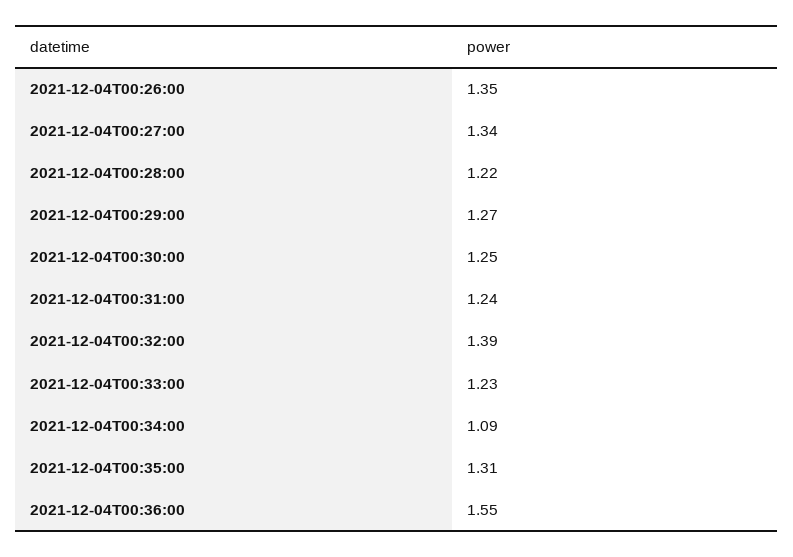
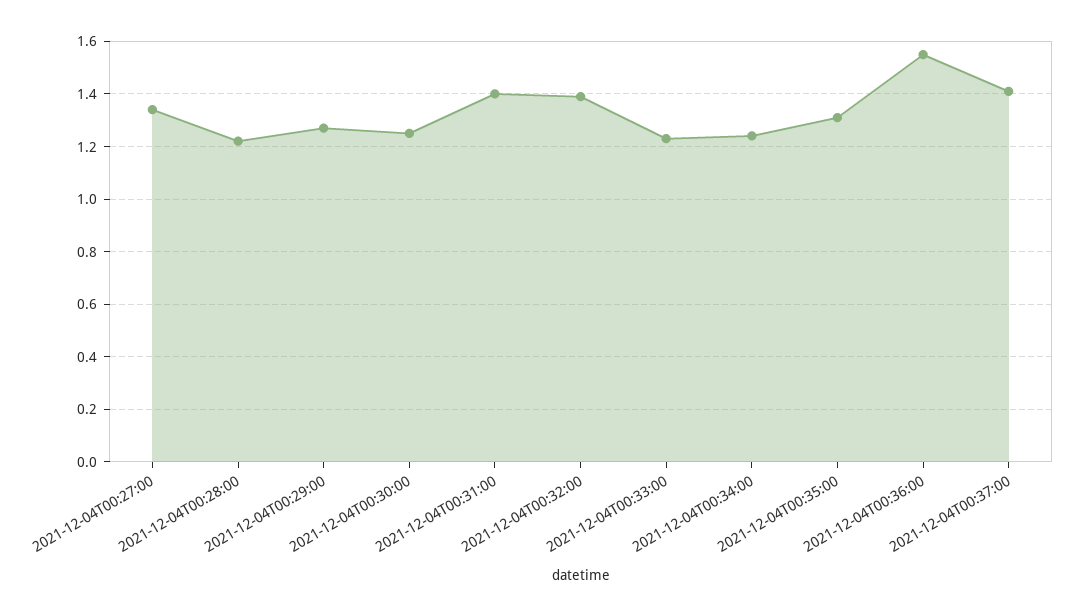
2021-12-04T00:26:00: 1.35 -> none
2021-12-04T00:31:00: 1.24 -> 1.4
2021-12-04T00:34:00: 1.09 -> 1.25
2021-12-04T00:37:00: none -> 1.4

